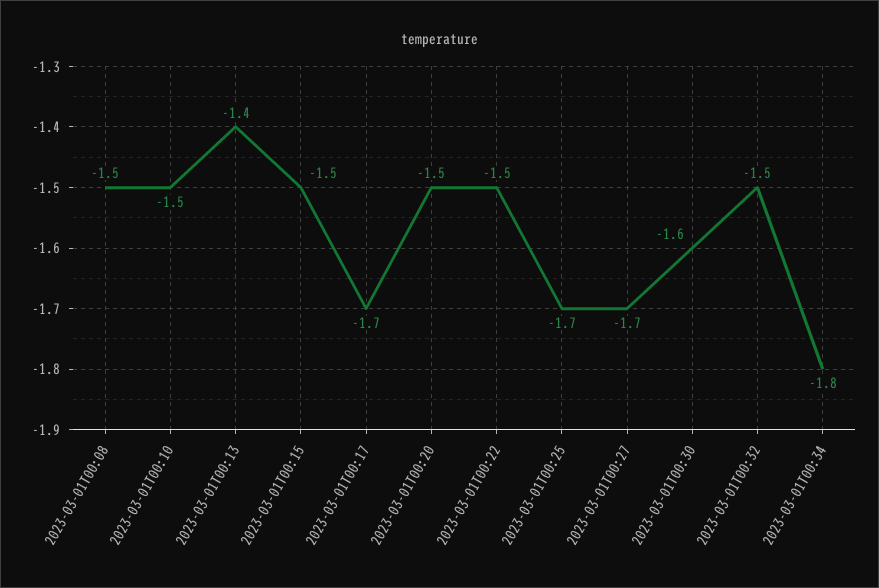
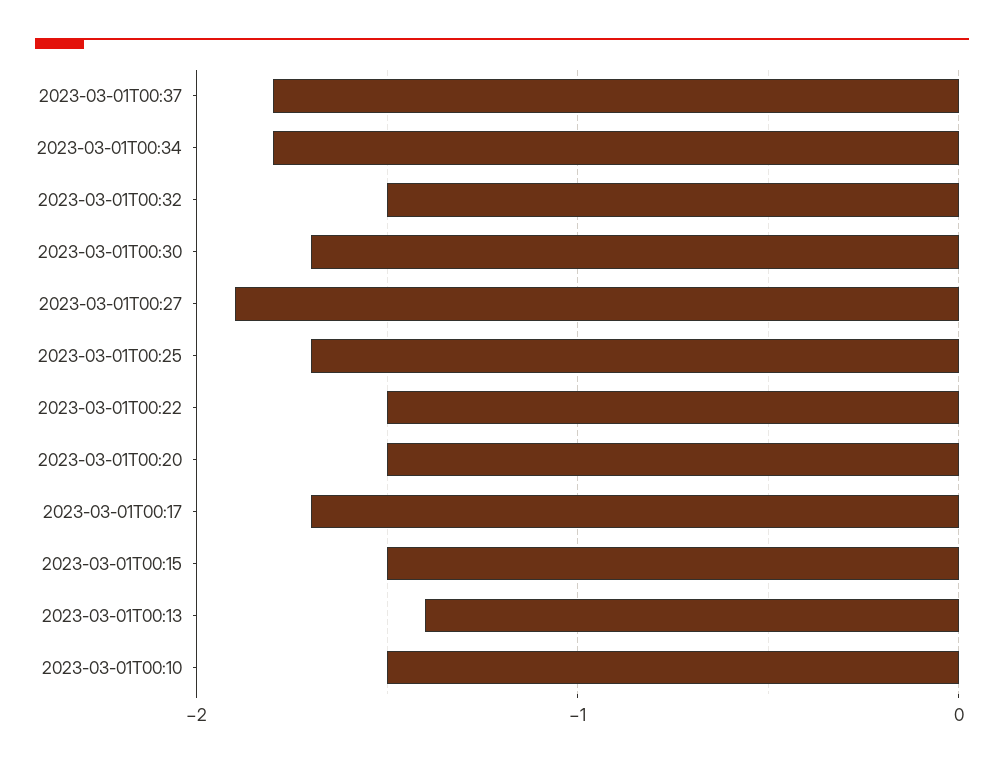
2023-03-01T00:08: -1.5 -> none
2023-03-01T00:27: -1.7 -> -1.9
2023-03-01T00:30: -1.6 -> -1.7
2023-03-01T00:37: none -> -1.8

